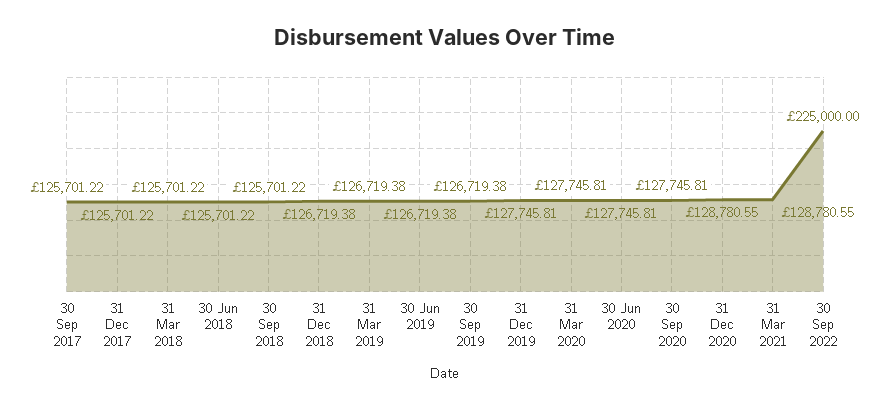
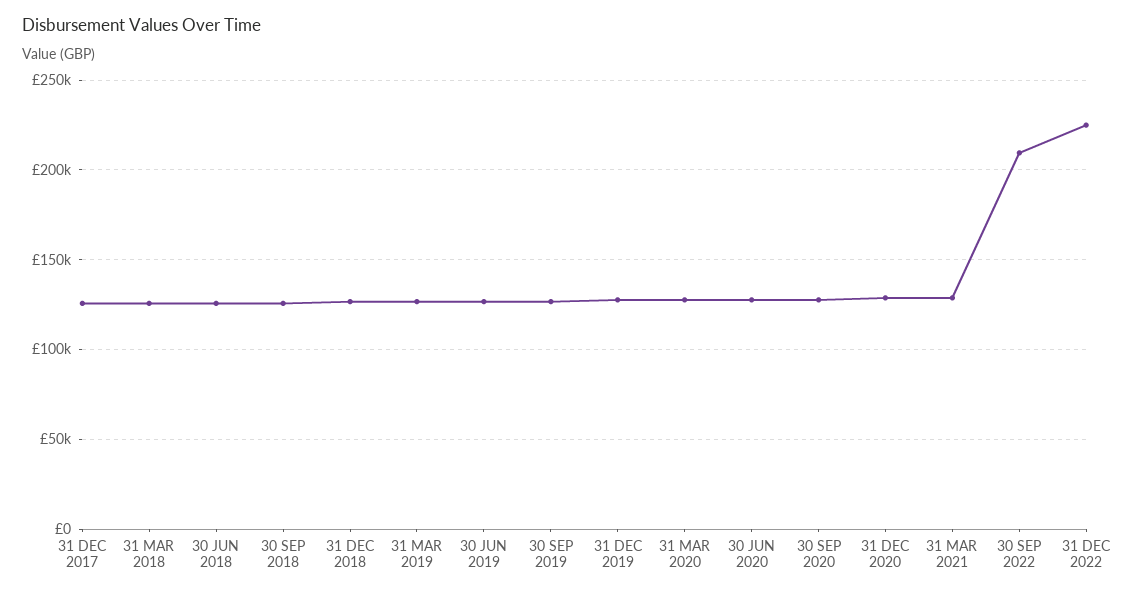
30 Sep 2017: 125701.22 -> none
30 Sep 2022: 225000 -> 210000
31 DEC 2022: none -> 225000

